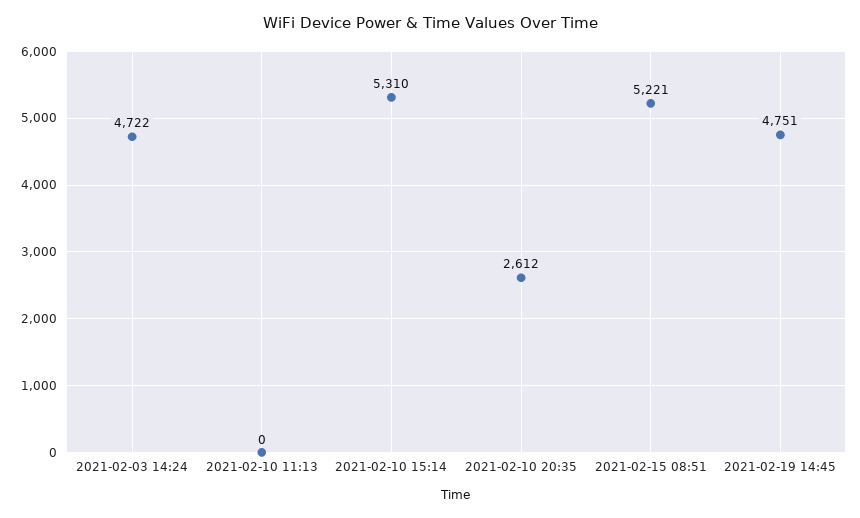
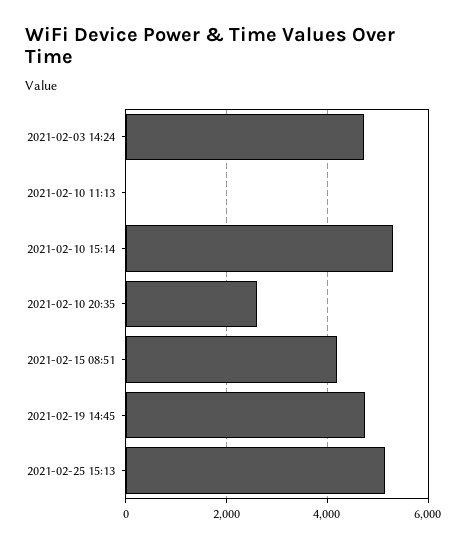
2021-02-15 08:51: 5221 -> 4200
2021-02-25 15:13: none -> 5200

